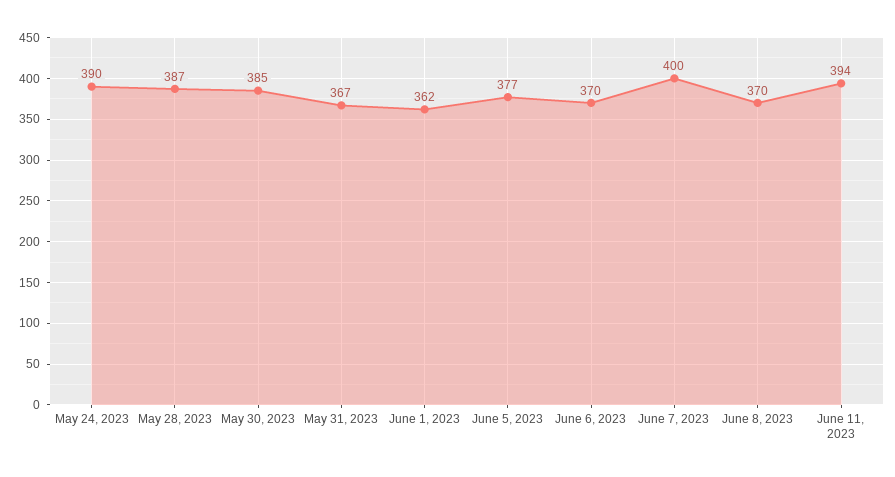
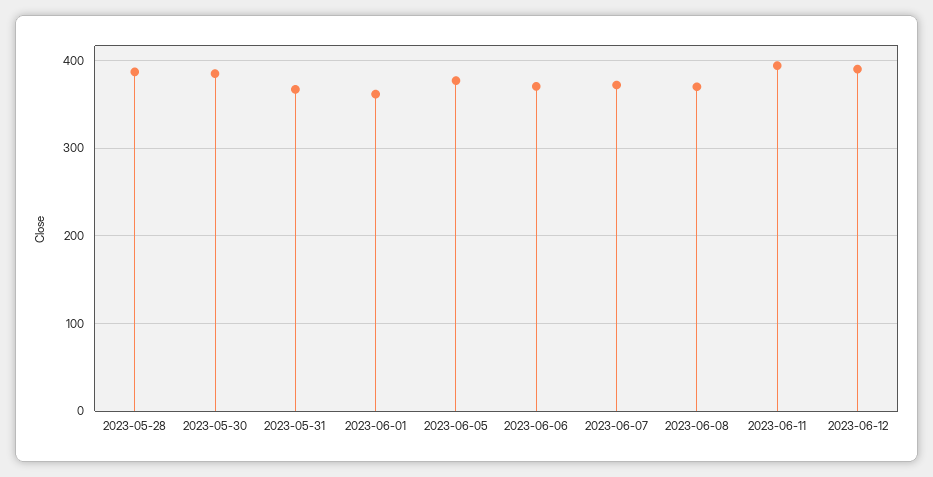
May 24, 2023: 390 -> none
June 7, 2023: 400 -> 370
2023-06-12: none -> 390

